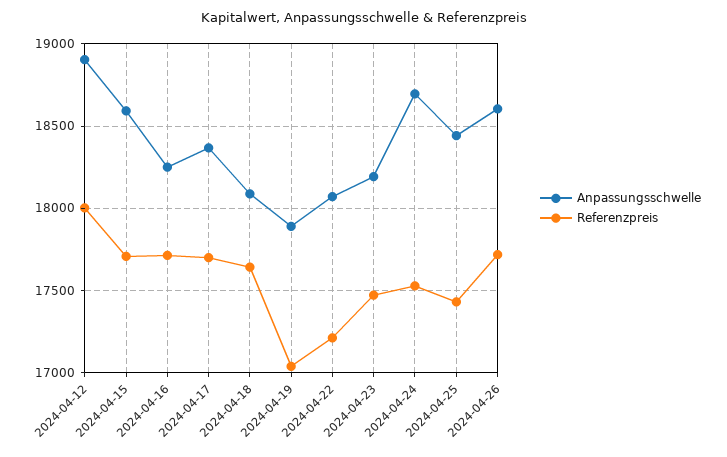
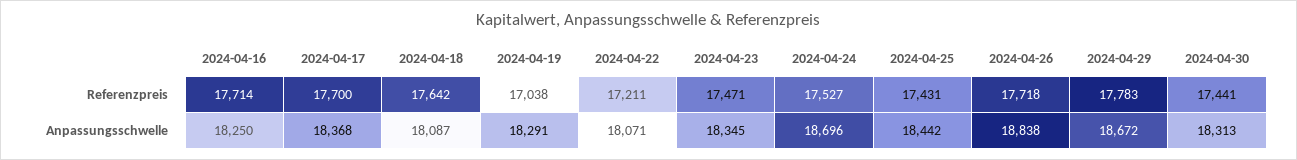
Anpassungsschwelle, 2024-04-12: 18900 -> none
Referenzpreis, 2024-04-12: 18000 -> none
Anpassungsschwelle, 2024-04-15: 18600 -> none
Referenzpreis, 2024-04-15: 17700 -> none
Anpassungsschwelle, 2024-04-19: 17900 -> 18291
Anpassungsschwelle, 2024-04-23: 18200 -> 18345
Anpassungsschwelle, 2024-04-26: 18600 -> 18838
Referenzpreis, 2024-04-29: none -> 17783
Referenzpreis, 2024-04-30: none -> 17441
Anpassungsschwelle, 2024-04-29: none -> 18672
Anpassungsschwelle, 2024-04-30: none -> 18313

